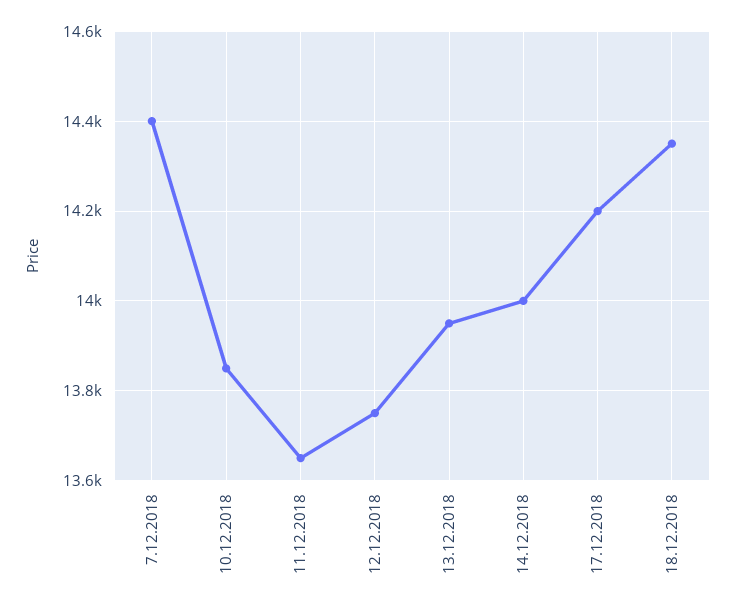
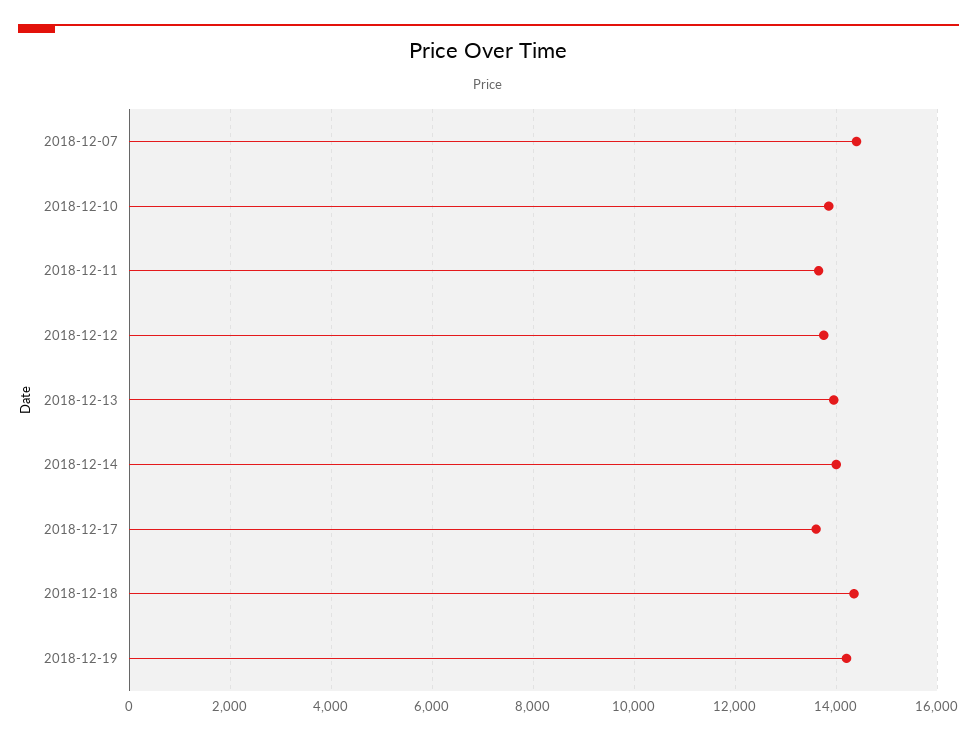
17.12.2018: 14200 -> 13600
2018-12-19: none -> 14200

